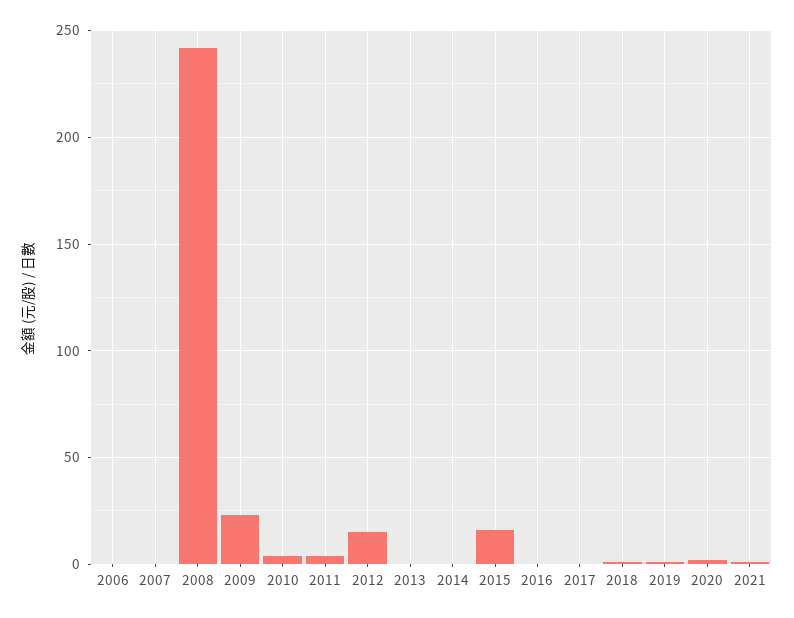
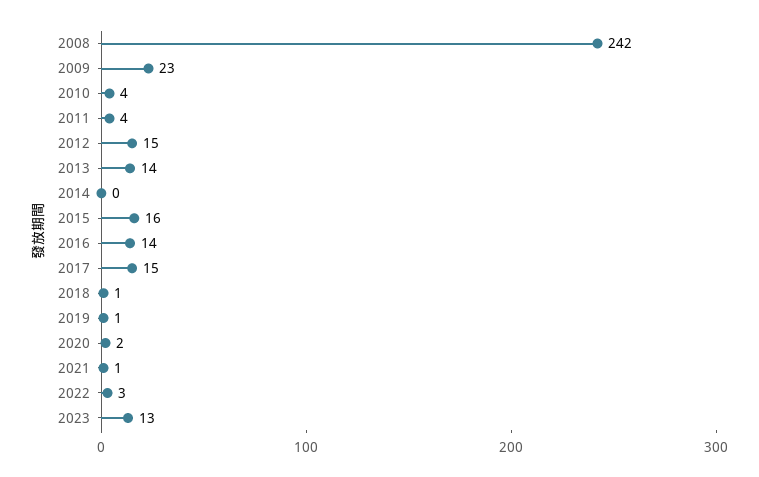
2006: 0 -> none
2007: 0 -> none
2013: 0 -> 14
2016: 0 -> 14
2017: 0 -> 15
2022: none -> 3
2023: none -> 13

